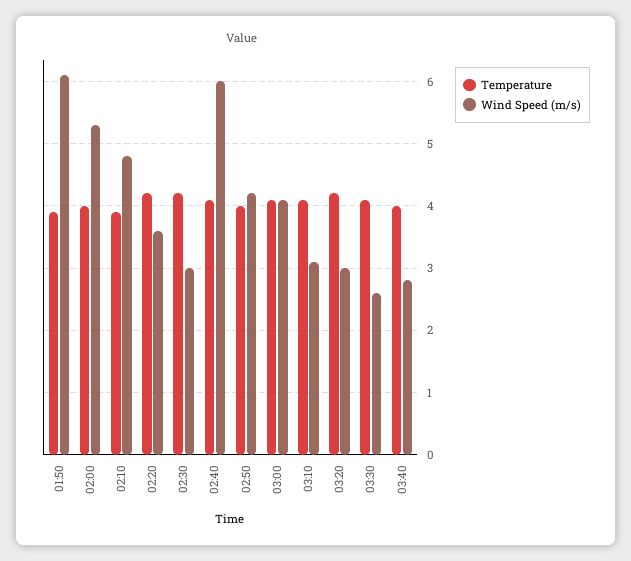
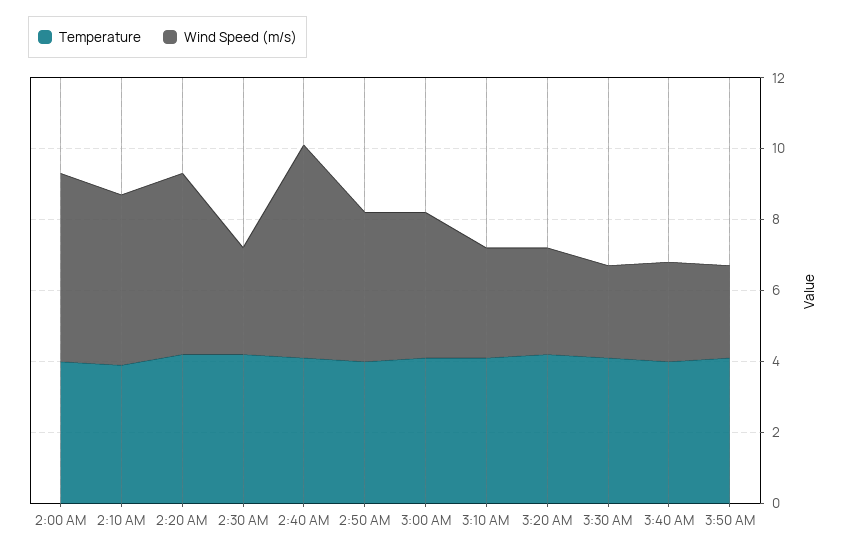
Temperature, 01:50: 3.9 -> none
Wind Speed (m/s), 01:50: 6.1 -> none
Wind Speed (m/s), 02:20: 3.6 -> 5
Temperature, 3:50 AM: none -> 4
Wind Speed (m/s), 3:50 AM: none -> 2.5

